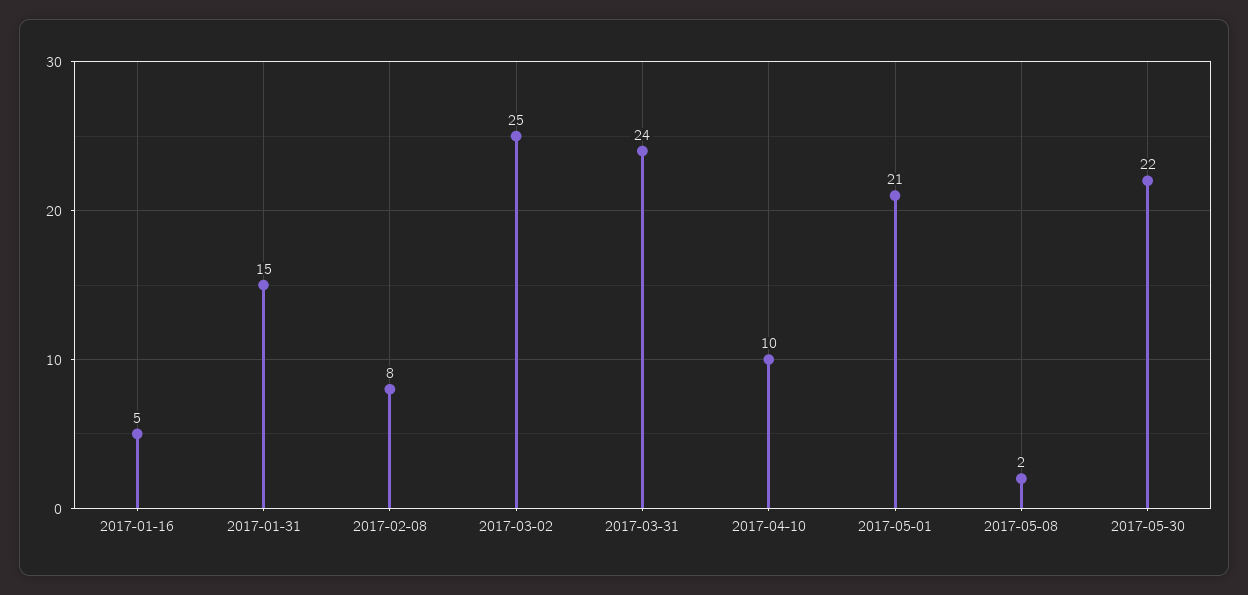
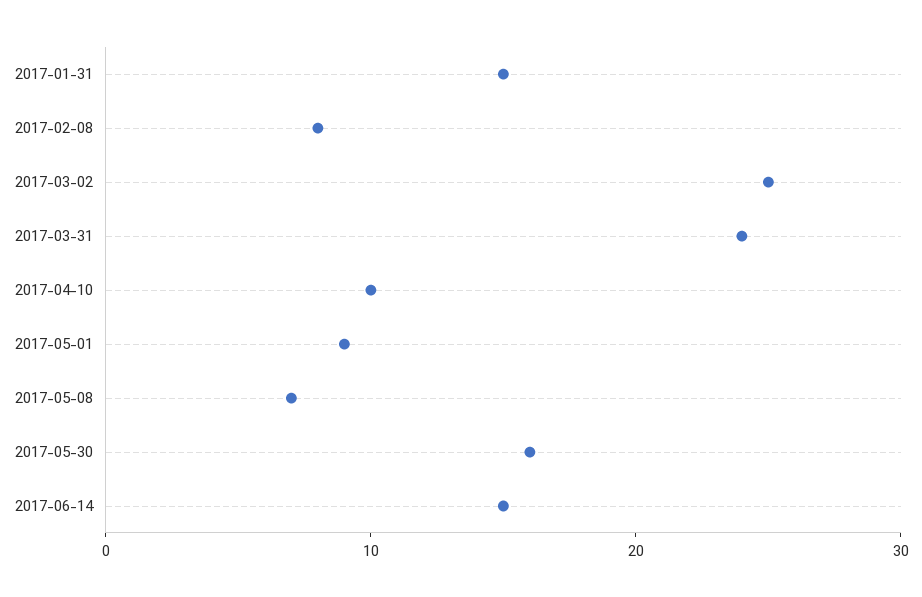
2017-01-16: 5 -> none
2017-05-01: 21 -> 9
2017-05-08: 2 -> 7
2017-05-30: 22 -> 16
2017-06-14: none -> 15

